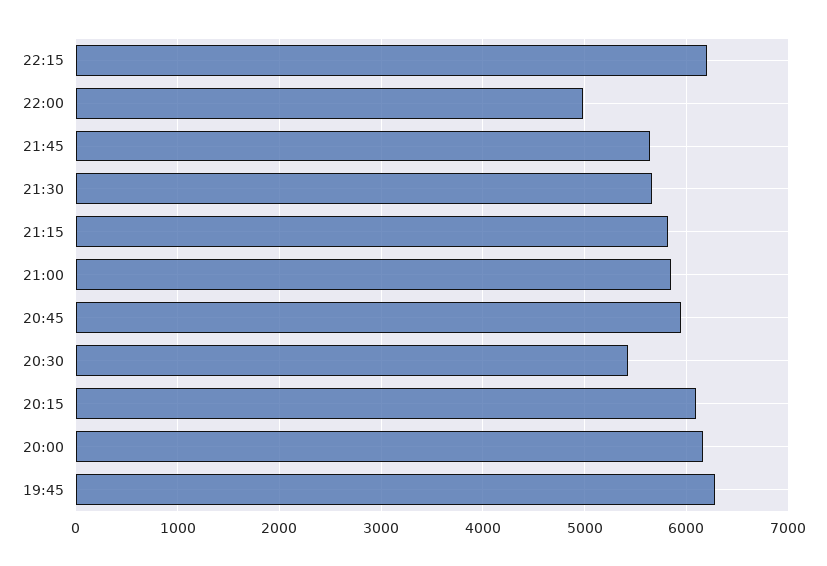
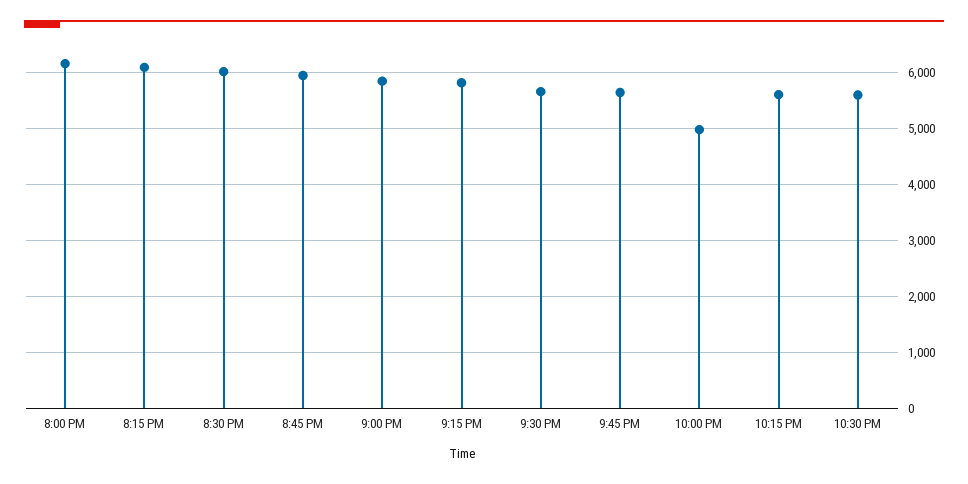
22:15: 6200 -> 5600
20:30: 5400 -> 6000
19:45: 6300 -> none
10:30 PM: none -> 5600

